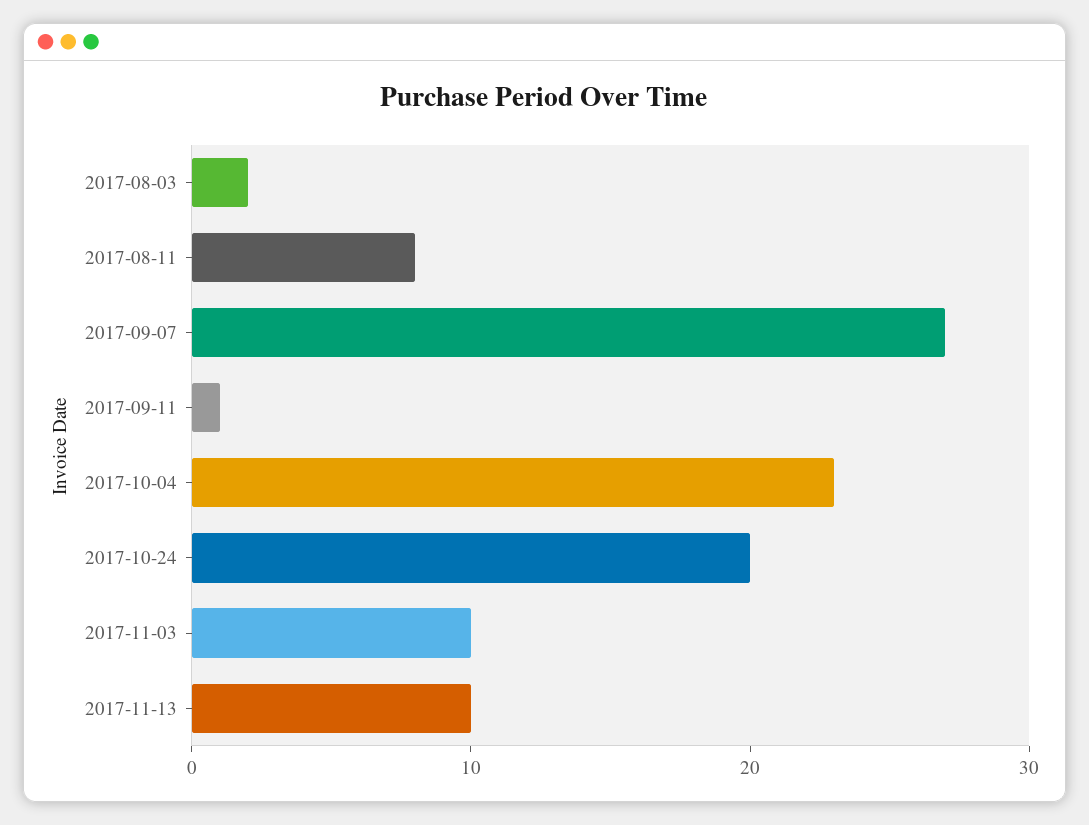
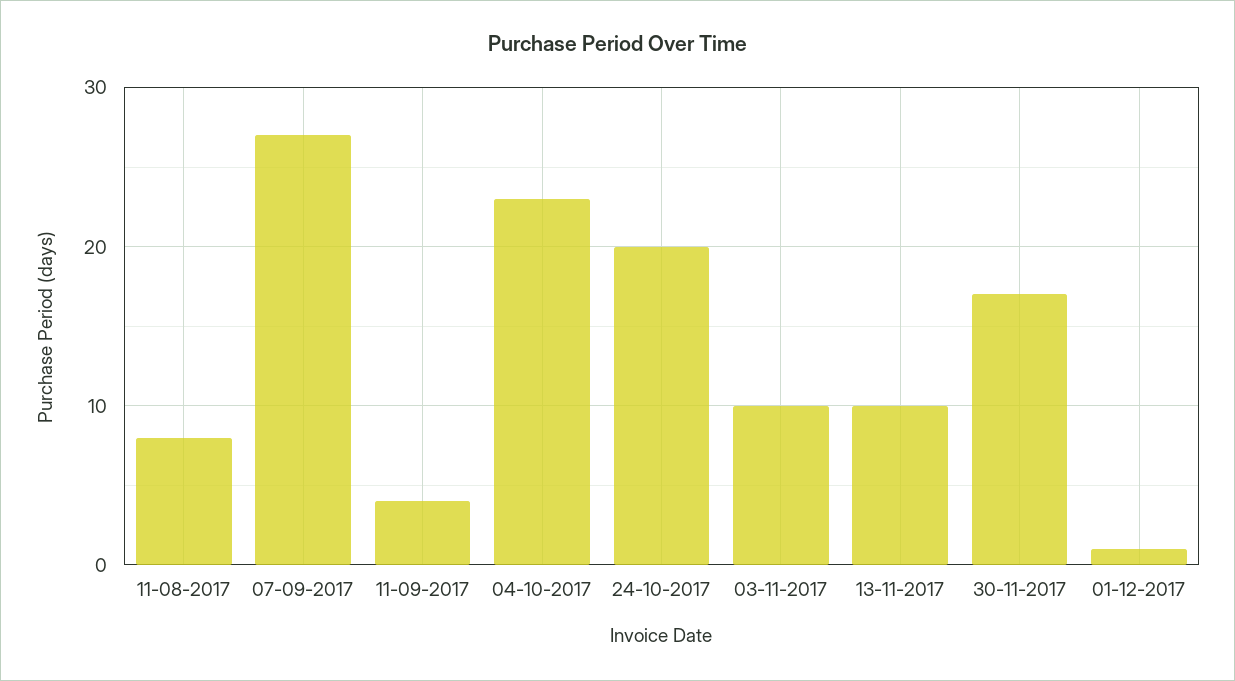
2017-08-03: 2 -> none
2017-09-11: 1 -> 4
30-11-2017: none -> 17
01-12-2017: none -> 1

